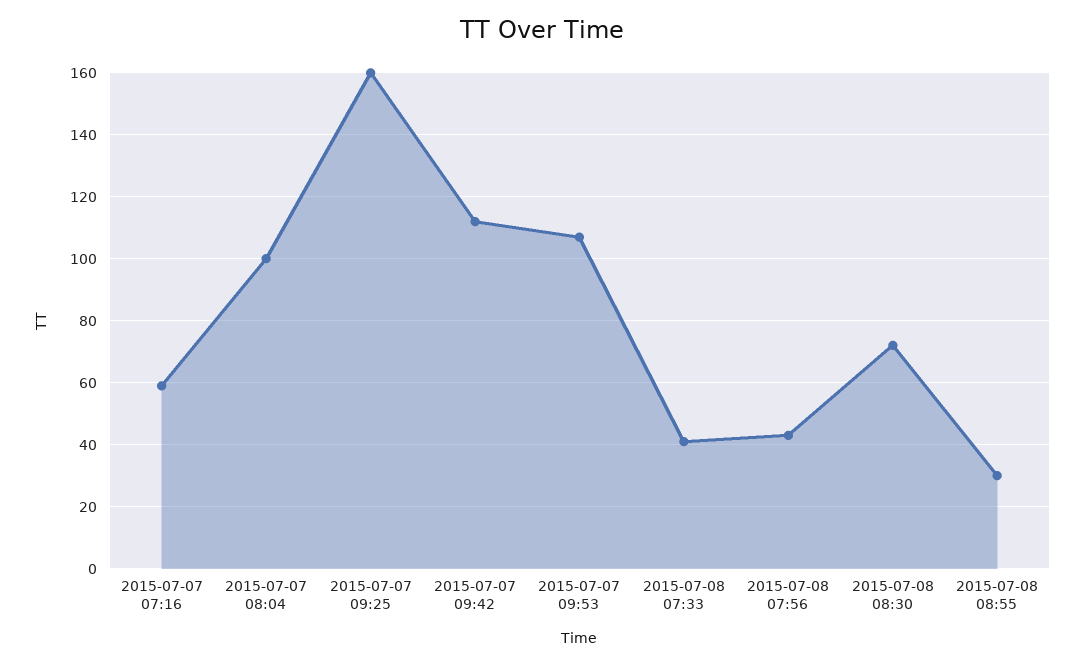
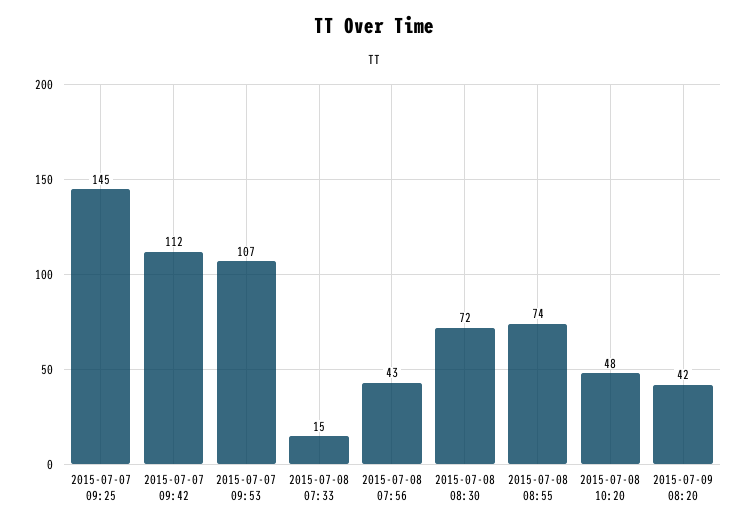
2015-07-07 07:16: 60 -> none
2015-07-07 08:04: 100 -> none
2015-07-07 09:25: 160 -> 145
2015-07-08 07:33: 40 -> 15
2015-07-08 08:55: 30 -> 74
2015-07-08 10:20: none -> 48
2015-07-09 08:20: none -> 42

